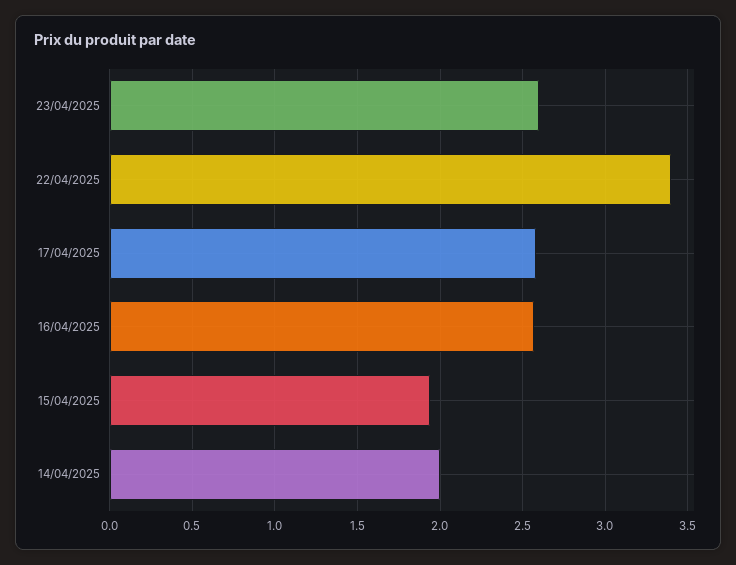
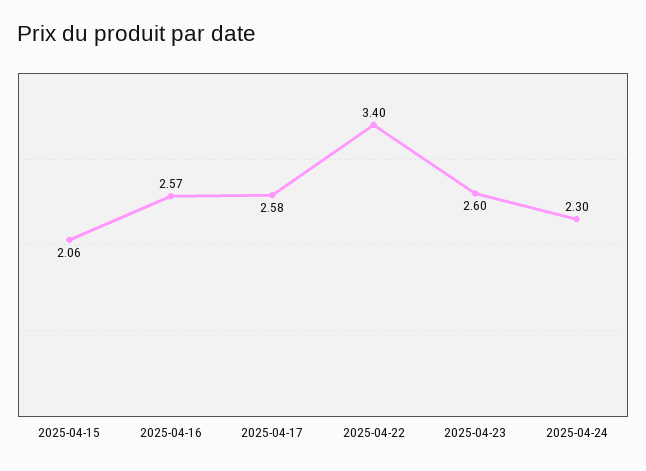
15/04/2025: 1.95 -> 2.06
14/04/2025: 2 -> none
2025-04-24: none -> 2.3

